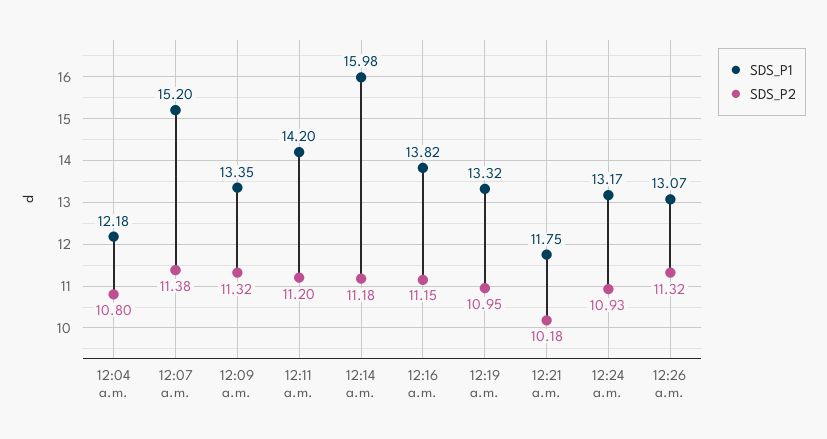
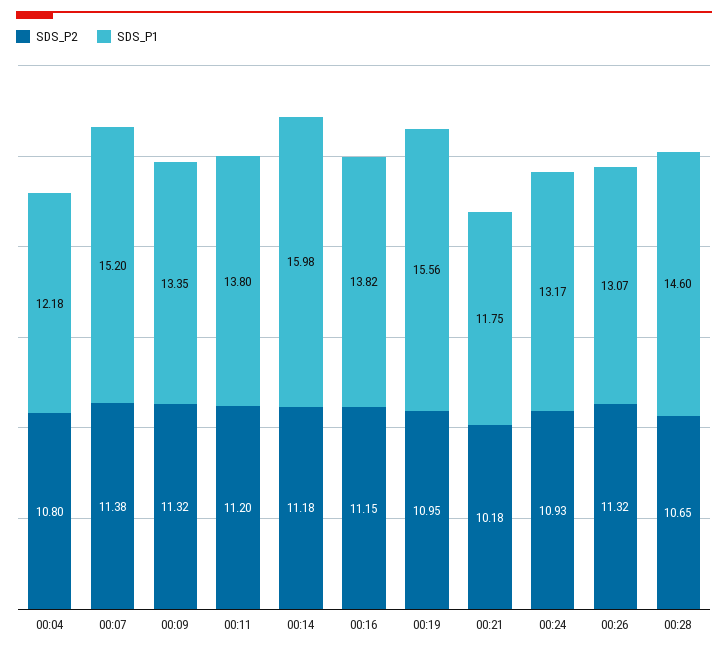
SDS_P1, 12:11 a.m.: 14.2 -> 13.8
SDS_P1, 12:19 a.m.: 13.32 -> 15.56
SDS_P2, 00:28: none -> 10.65
SDS_P1, 00:28: none -> 14.6

